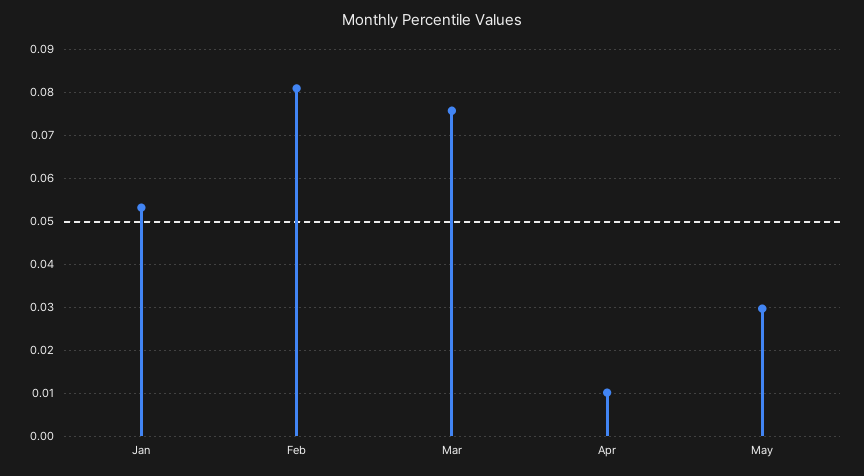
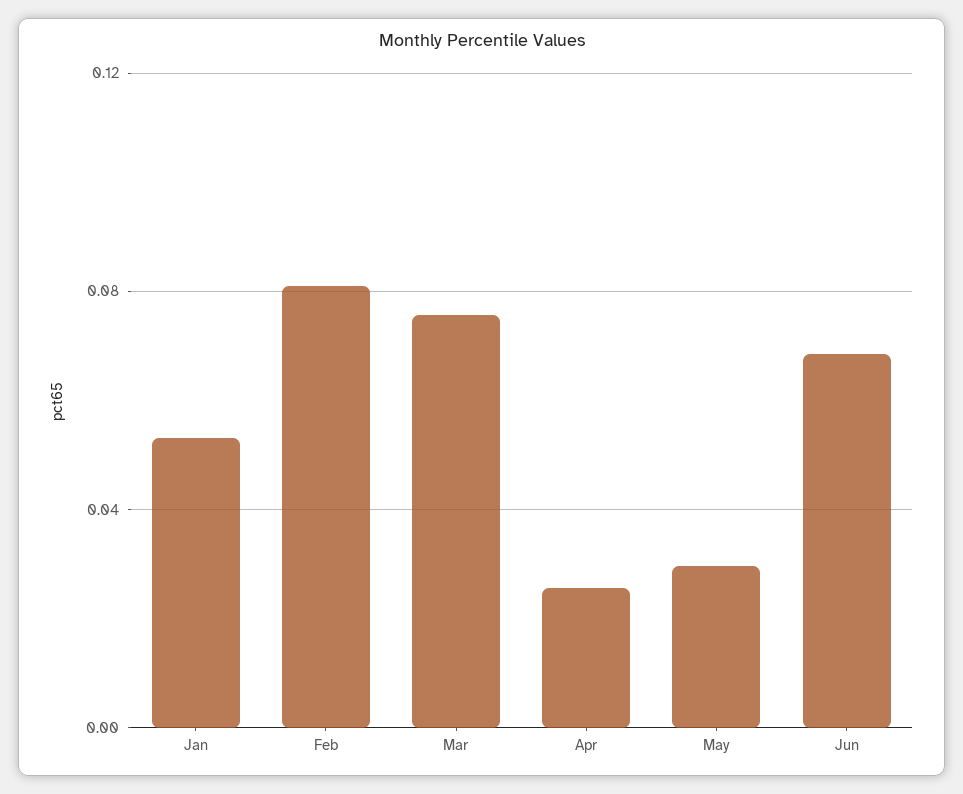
Apr: 0.01 -> 0.025
Jun: none -> 0.07

